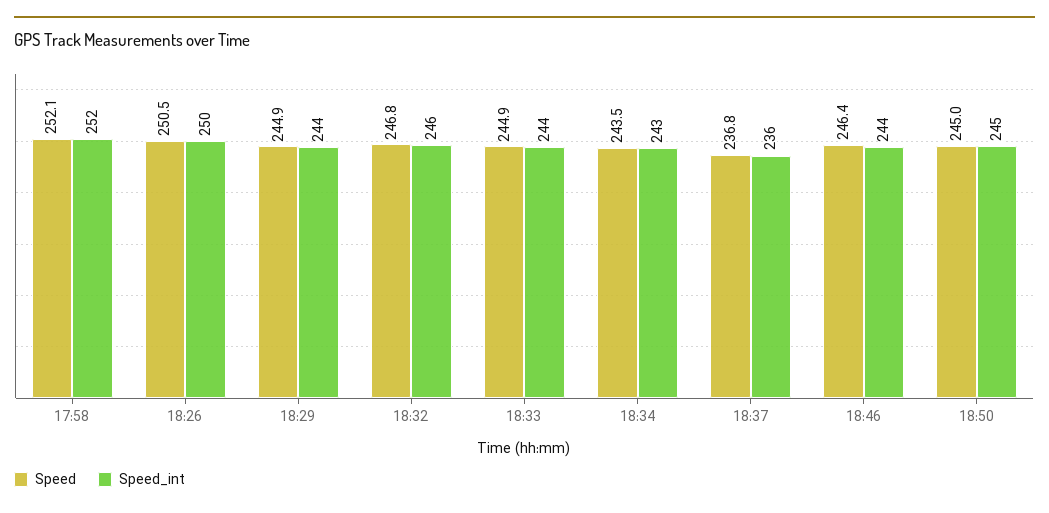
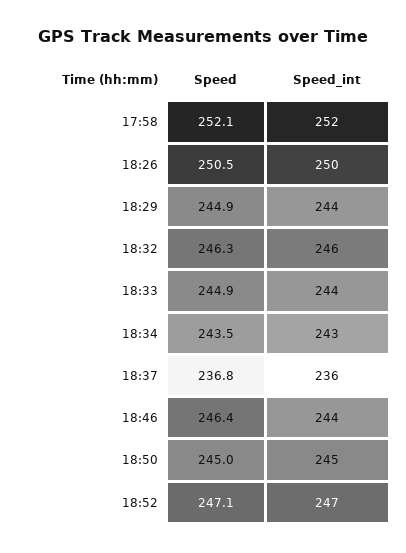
Speed, 18:32: 246.8 -> 246.3
Speed, 18:52: none -> 247.1
Speed_int, 18:52: none -> 247

